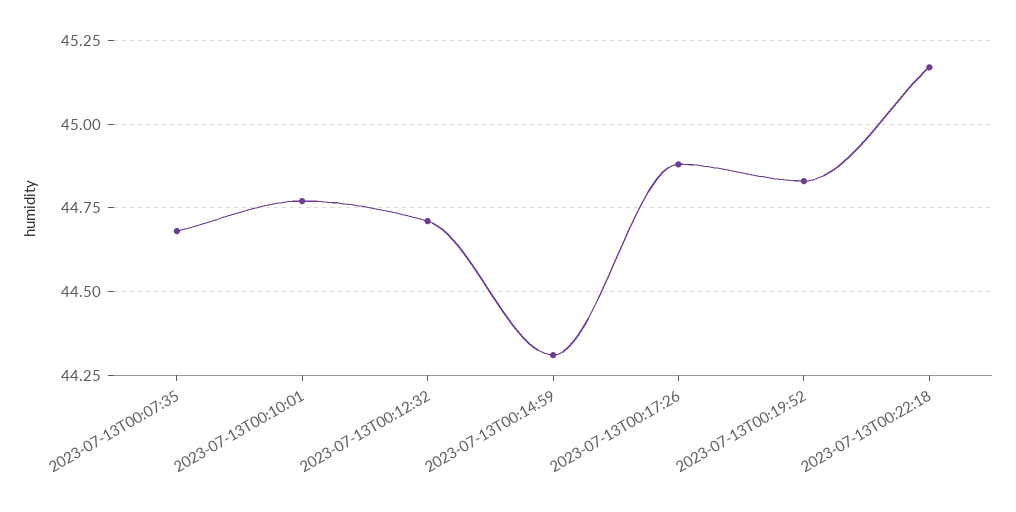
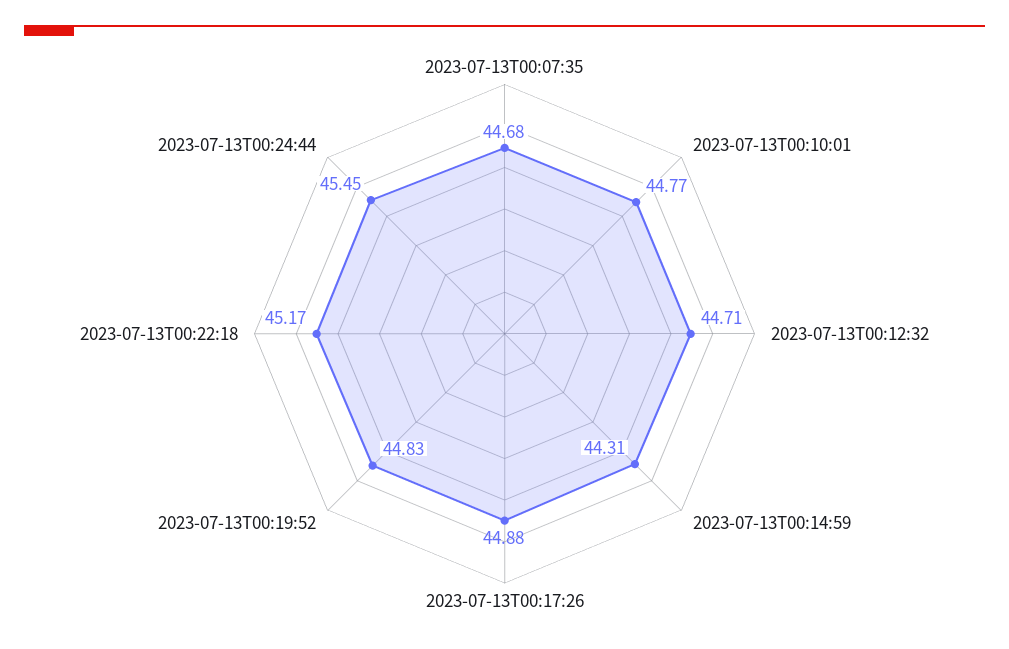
2023-07-13T00:24:44: none -> 45.45

